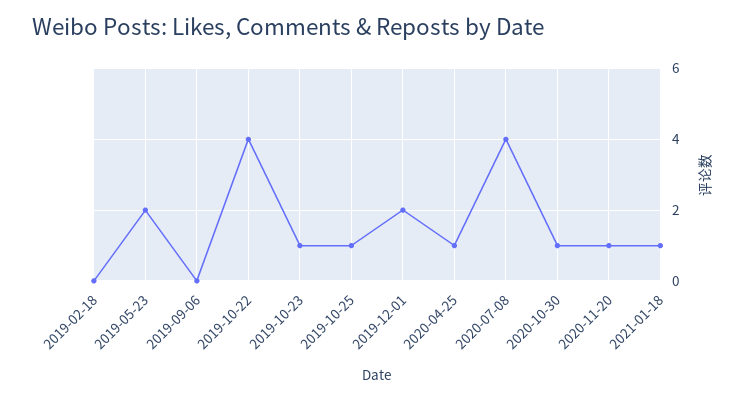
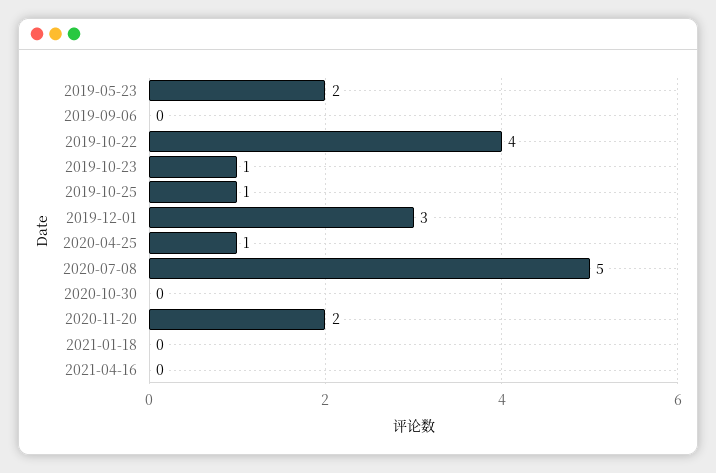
2019-02-18: 0 -> none
2019-12-01: 2 -> 3
2020-07-08: 4 -> 5
2020-10-30: 1 -> 0
2020-11-20: 1 -> 2
2021-01-18: 1 -> 0
2021-04-16: none -> 0

